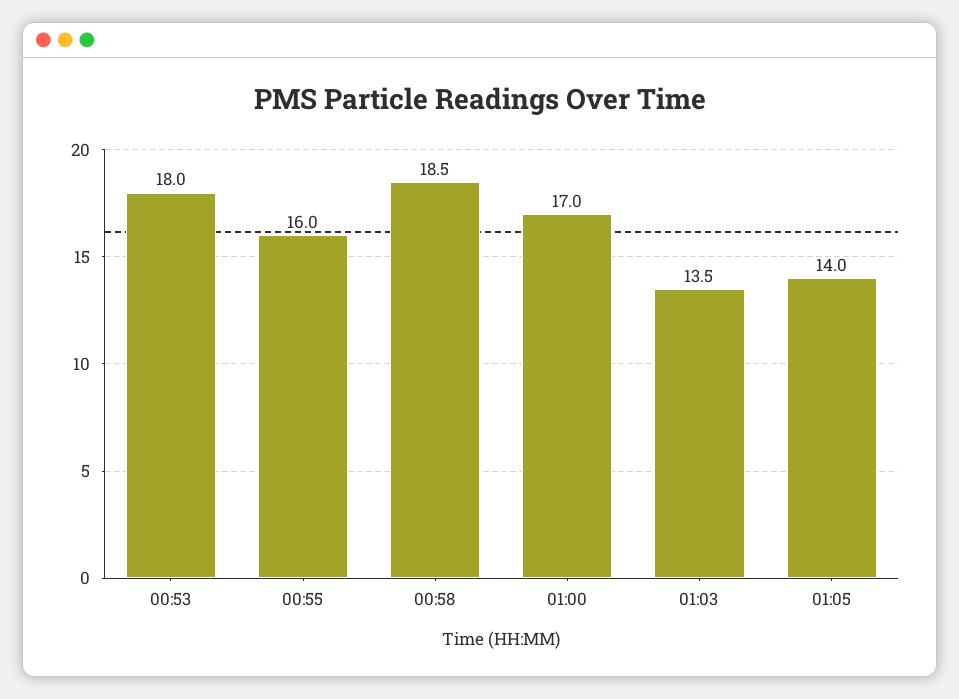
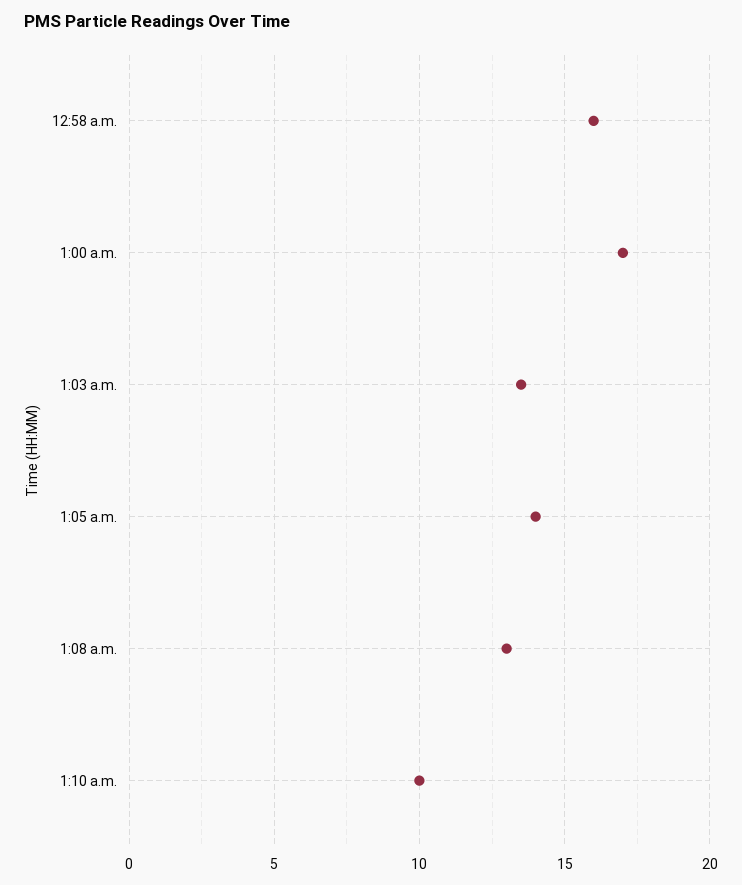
00:53: 18 -> none
00:55: 16 -> none
00:58: 18.5 -> 16
1:08 a.m.: none -> 13
1:10 a.m.: none -> 10

